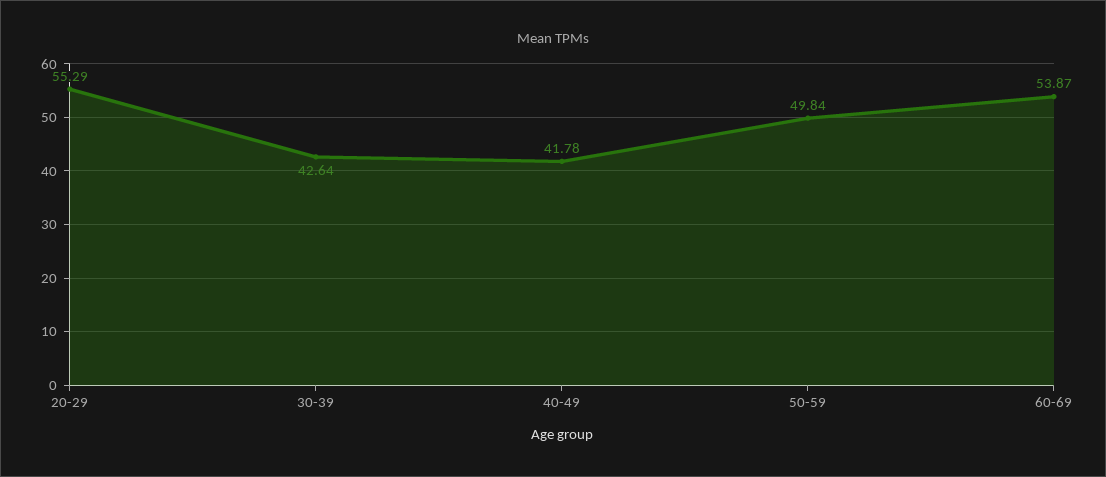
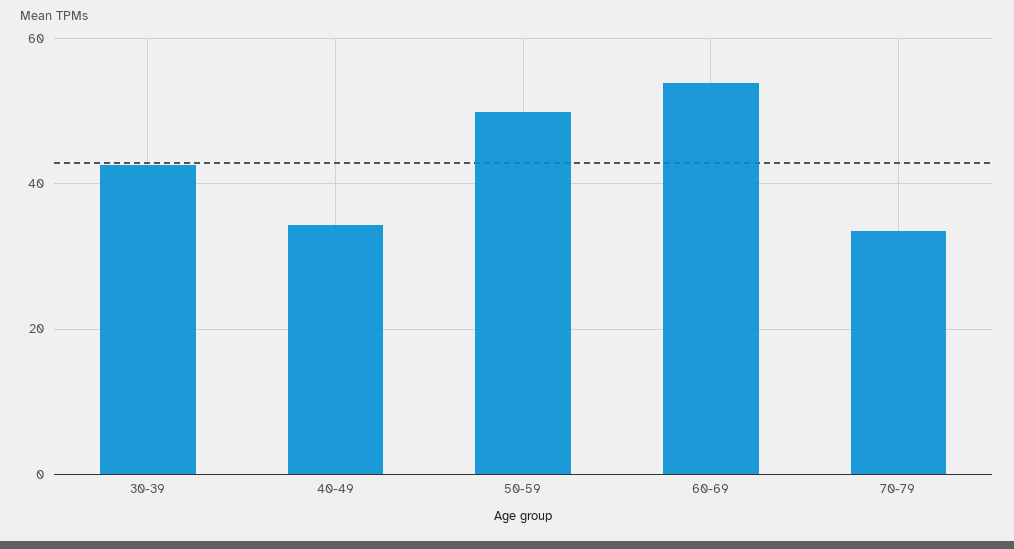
20-29: 55.29 -> none
40-49: 41.78 -> 34
70-79: none -> 34

